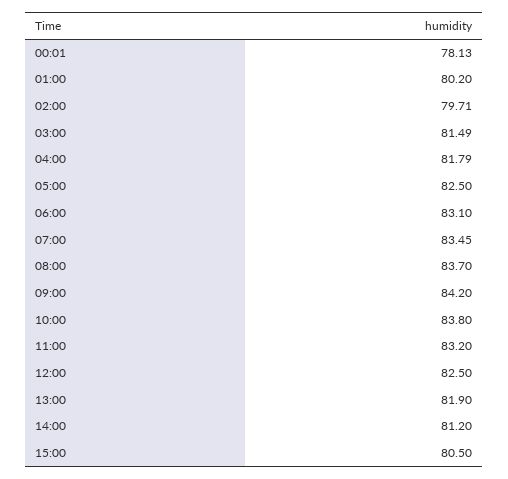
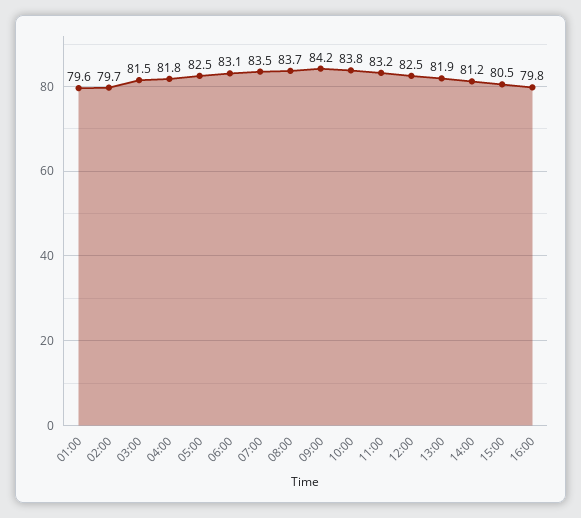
00:01: 78.13 -> none
01:00: 80.2 -> 79.6
16:00: none -> 79.8

